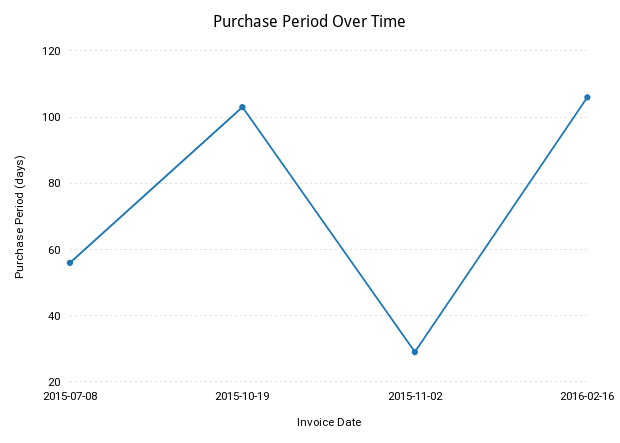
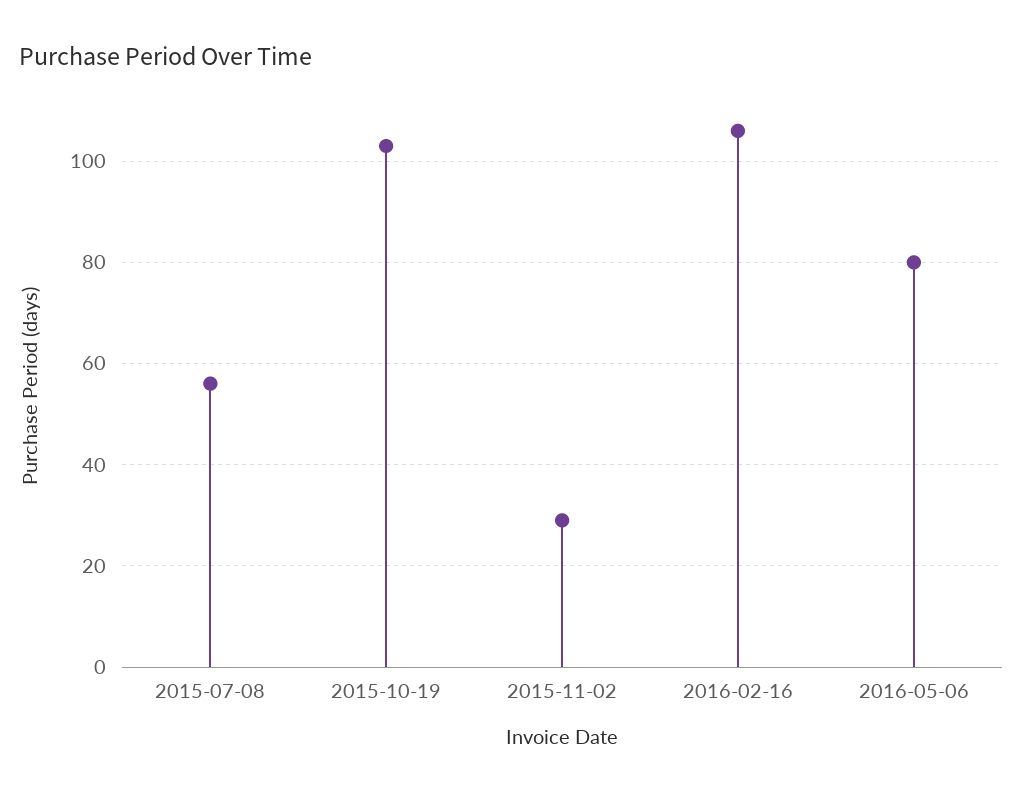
2016-05-06: none -> 80

